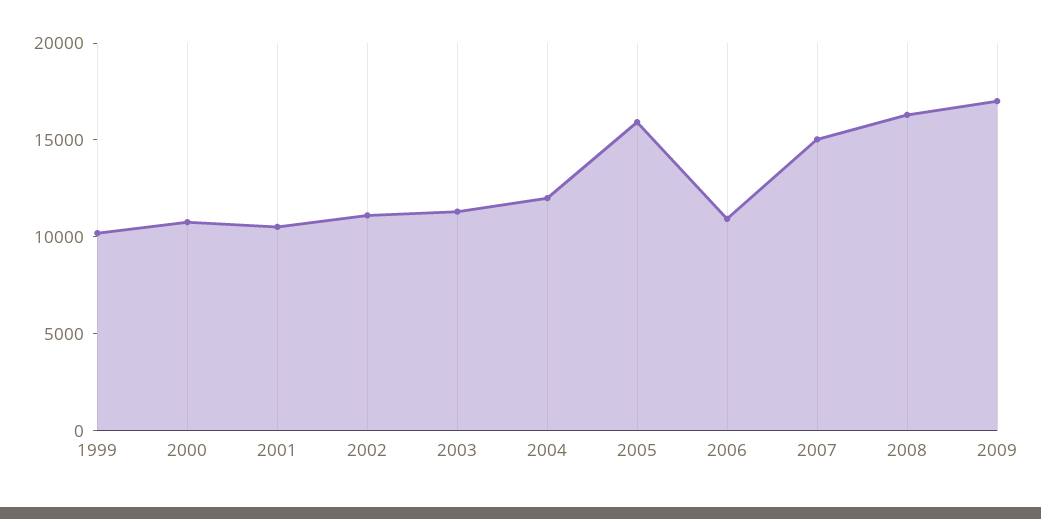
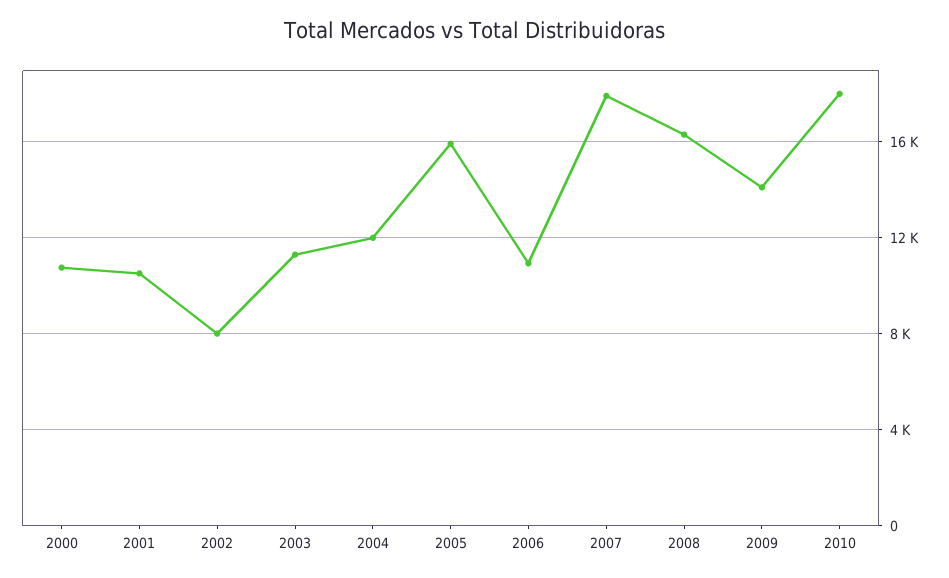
1999: 10000 -> none
2002: 11000 -> 8000
2007: 15000 -> 18000
2009: 17000 -> 14000
2010: none -> 18000

